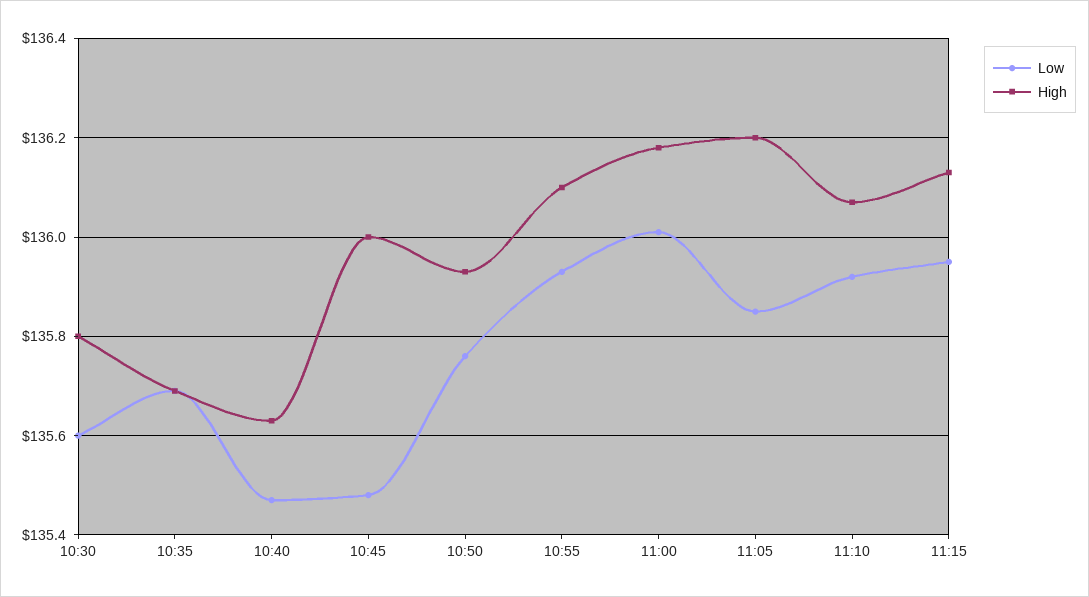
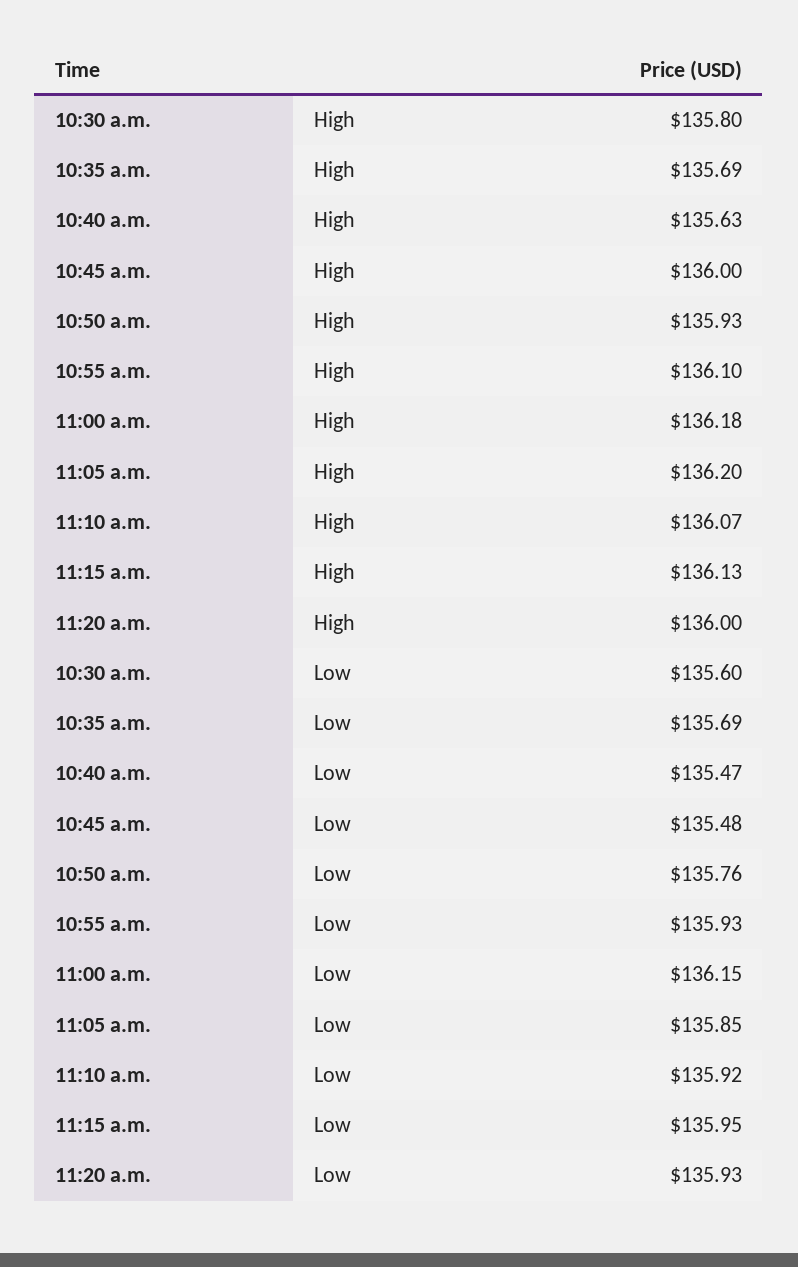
Low, 11:00: 136 -> 136.15
High, 11:20 a.m.: none -> 136
Low, 11:20 a.m.: none -> 135.93

